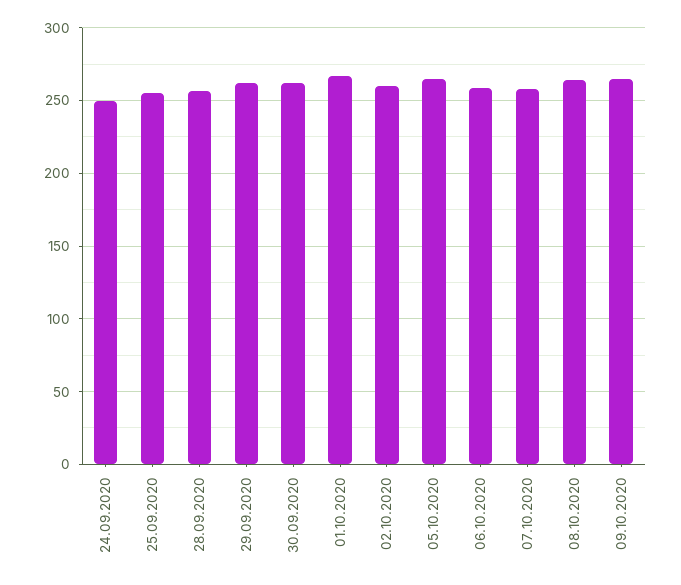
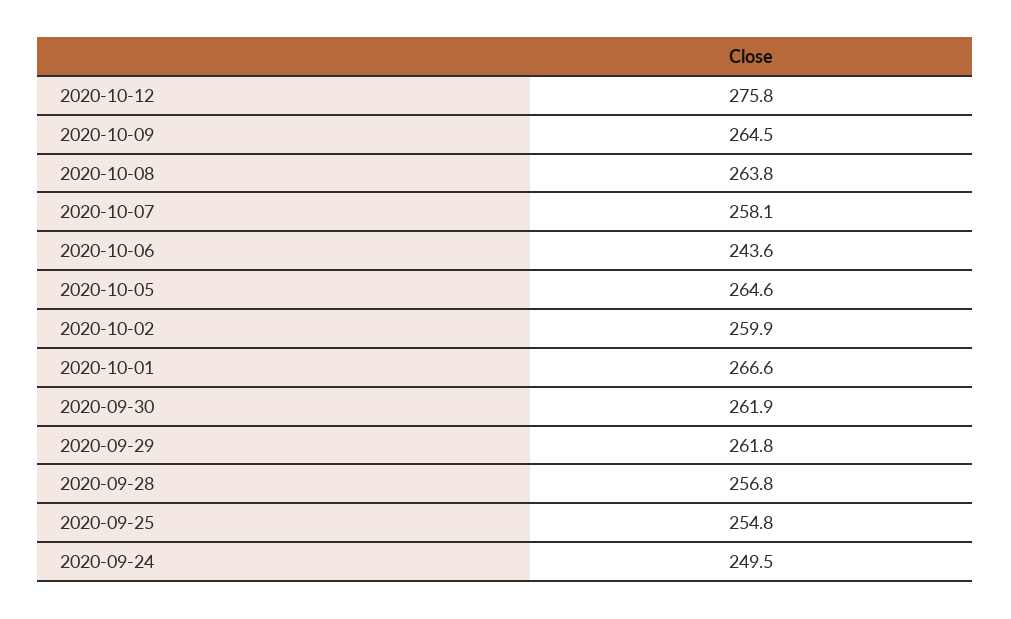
06.10.2020: 260 -> 243.6
2020-10-12: none -> 275.8

